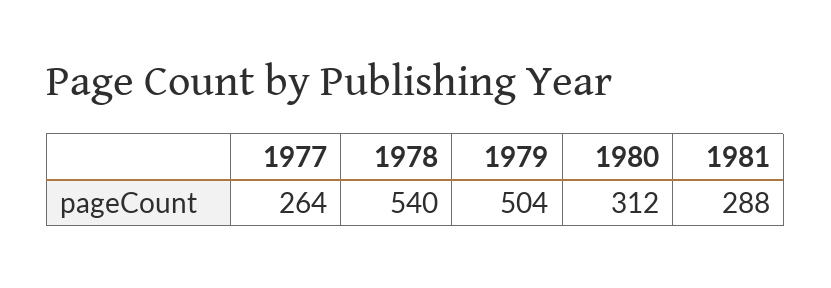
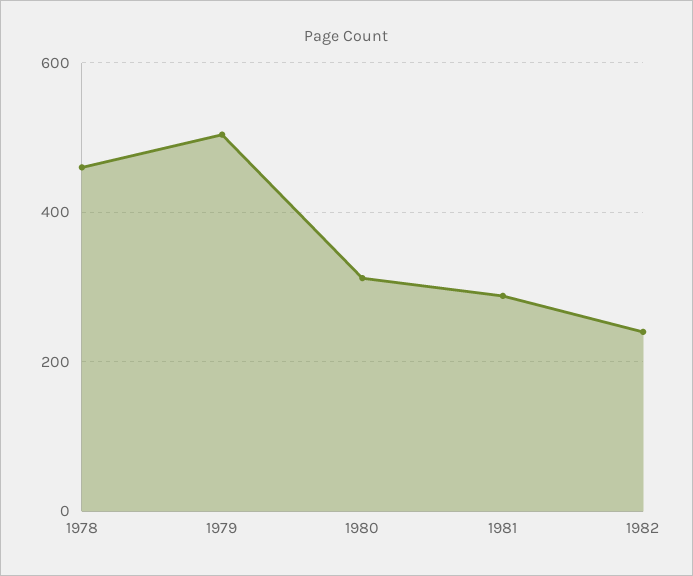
1977: 264 -> none
1978: 540 -> 460
1982: none -> 240

